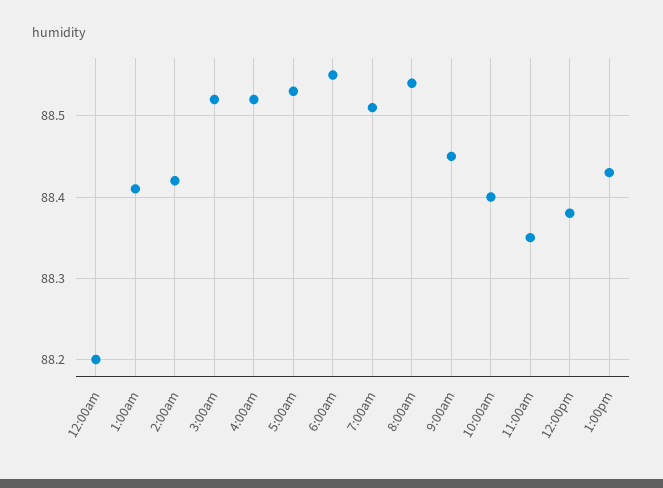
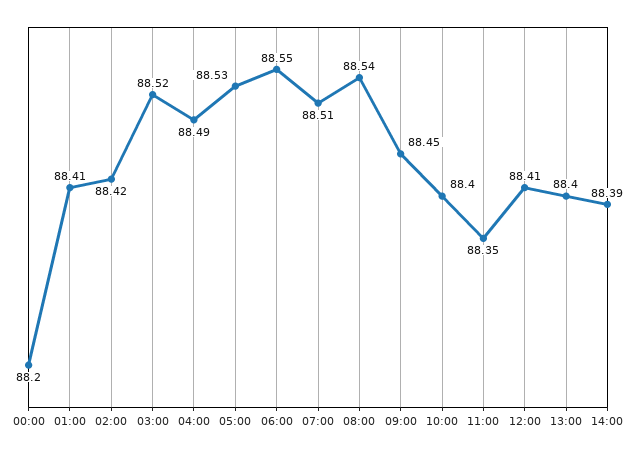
4:00am: 88.52 -> 88.49
12:00pm: 88.38 -> 88.41
1:00pm: 88.43 -> 88.4
14:00: none -> 88.39

